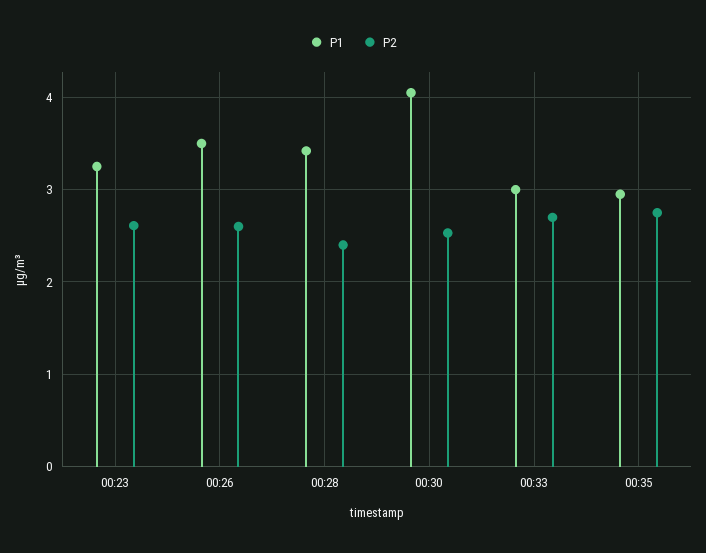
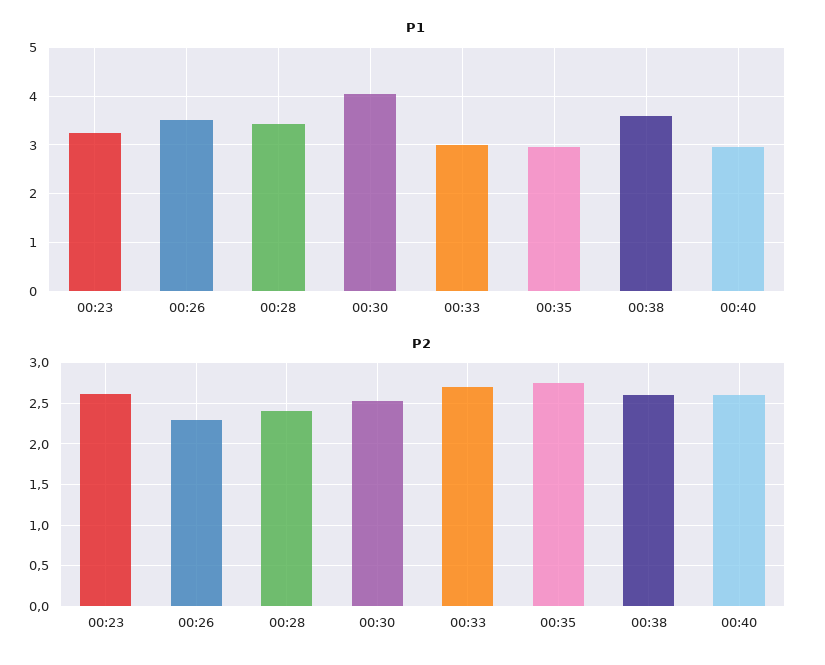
P2, 00:26: 2.6 -> 2.3
P1, 00:38: none -> 3.6
P1, 00:40: none -> 3
P2, 00:38: none -> 2.6
P2, 00:40: none -> 2.6

